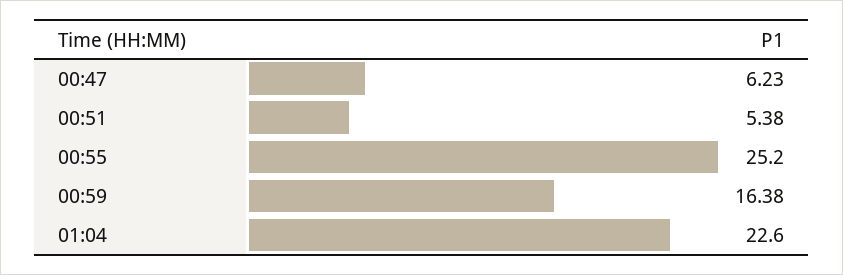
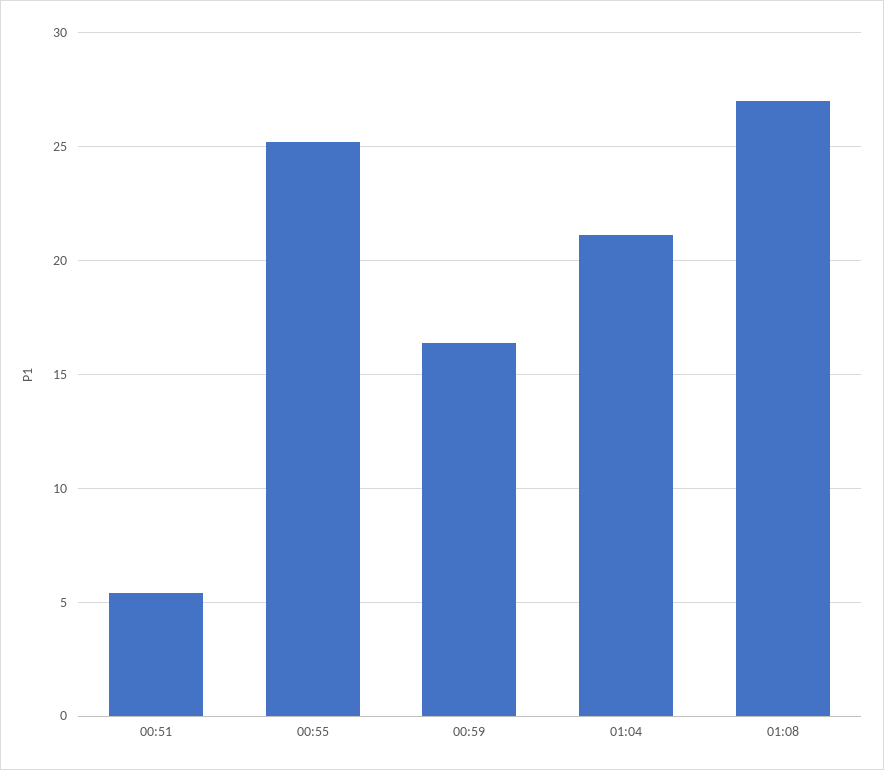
00:47: 6.23 -> none
01:04: 22.6 -> 21
01:08: none -> 27

